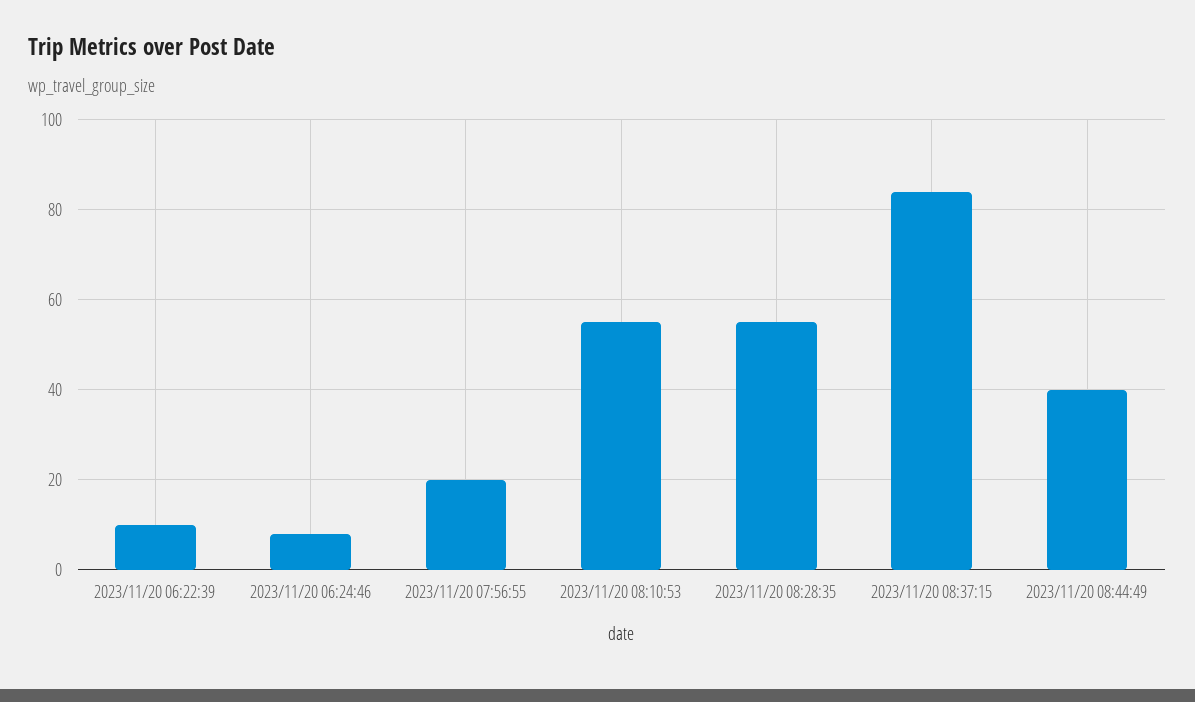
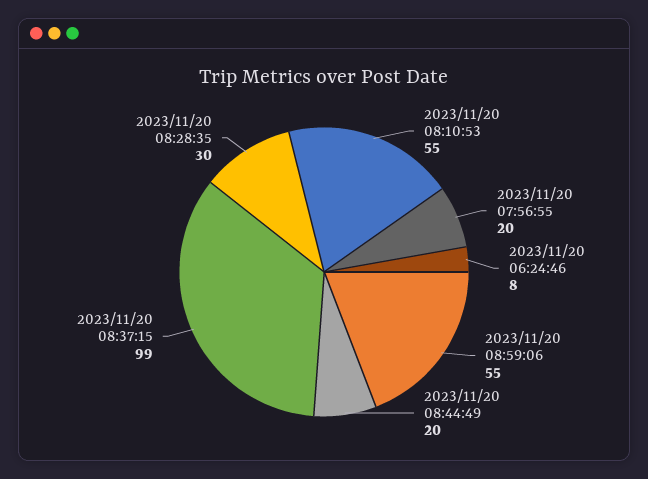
2023/11/20 06:22:39: 10 -> none
2023/11/20 08:28:35: 55 -> 30
2023/11/20 08:37:15: 85 -> 99
2023/11/20 08:44:49: 40 -> 20
2023/11/20 08:59:06: none -> 55

